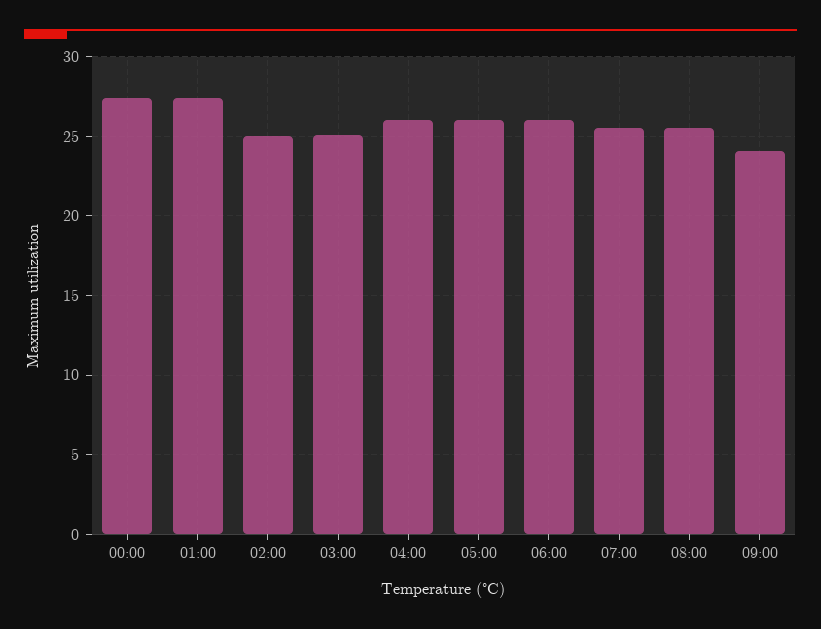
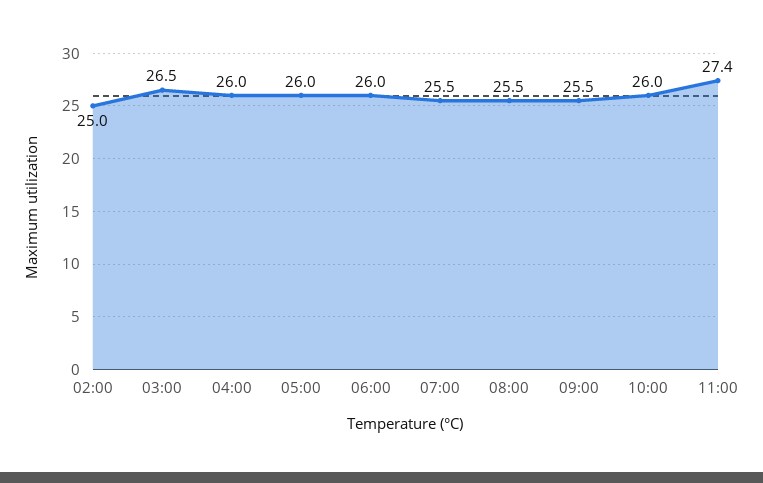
00:00: 27.5 -> none
01:00: 27.5 -> none
03:00: 25 -> 26.5
09:00: 24 -> 25.5
10:00: none -> 26
11:00: none -> 27.4

